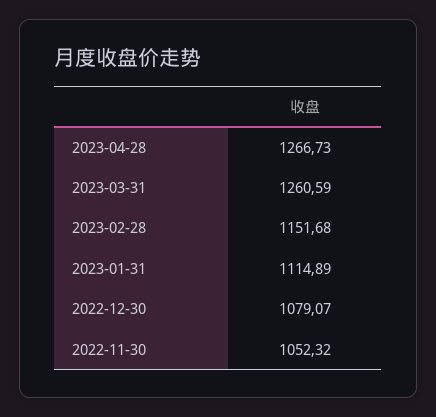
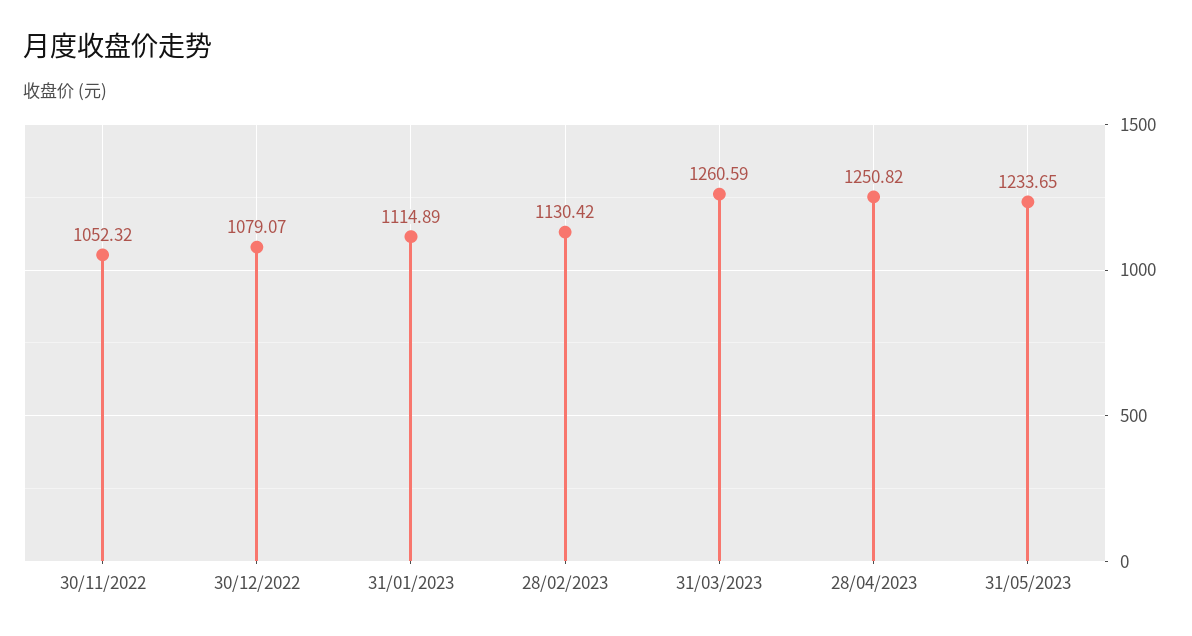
2023-04-28: 1266.73 -> 1250.82
2023-02-28: 1151.68 -> 1130.42
31/05/2023: none -> 1233.65

